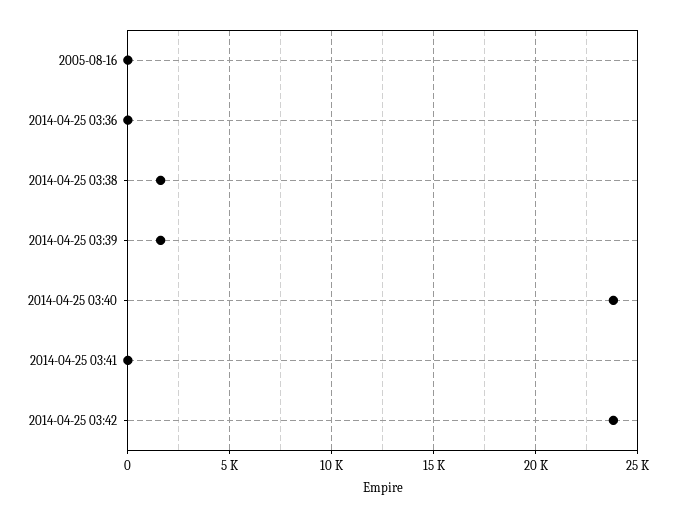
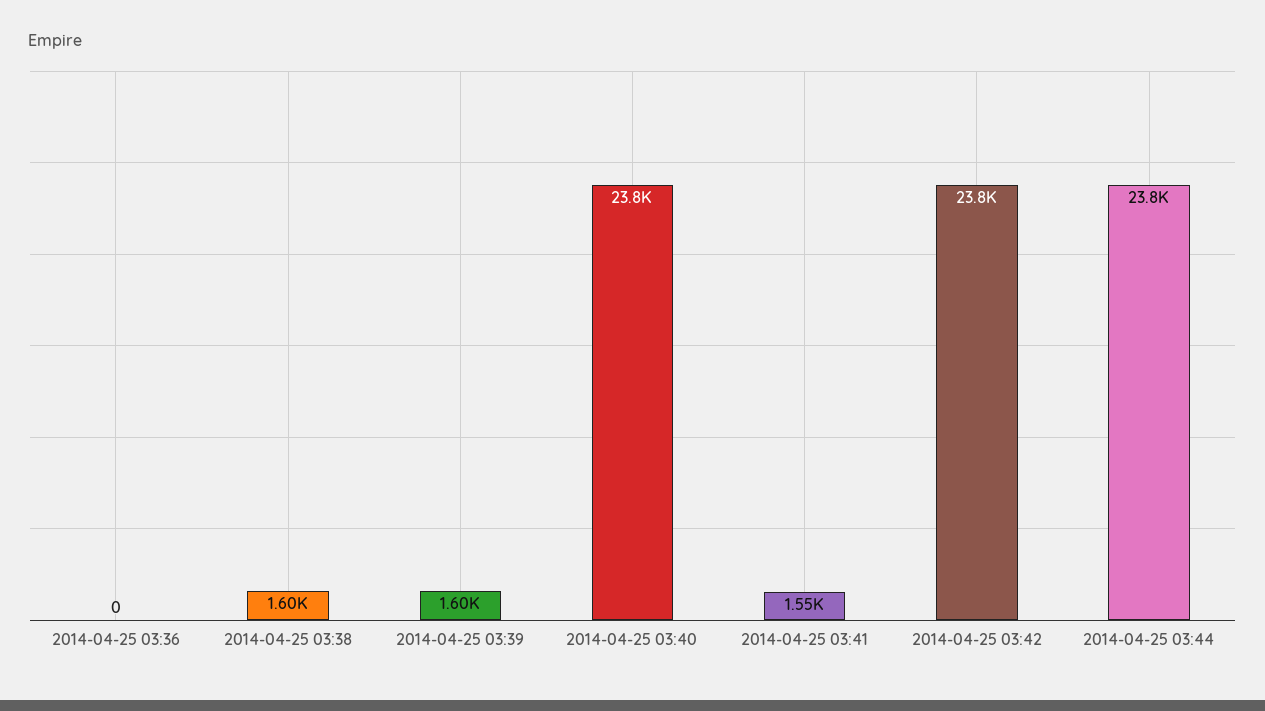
2005-08-16: 0 -> none
2014-04-25 03:41: 0 -> 1550
2014-04-25 03:44: none -> 23800

